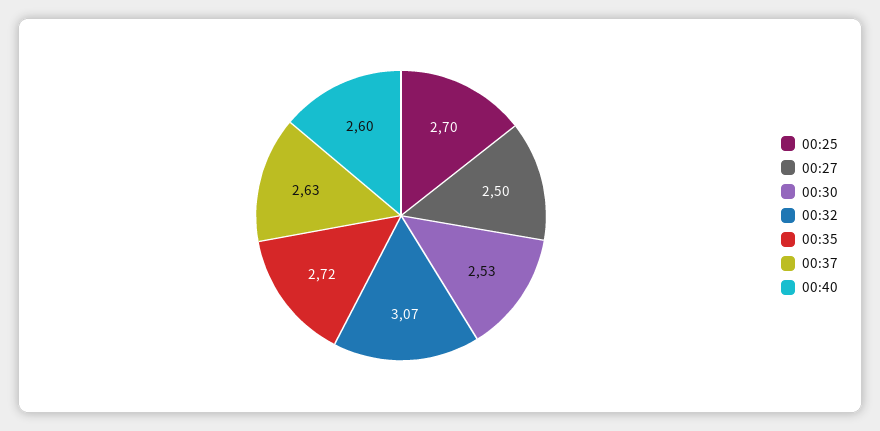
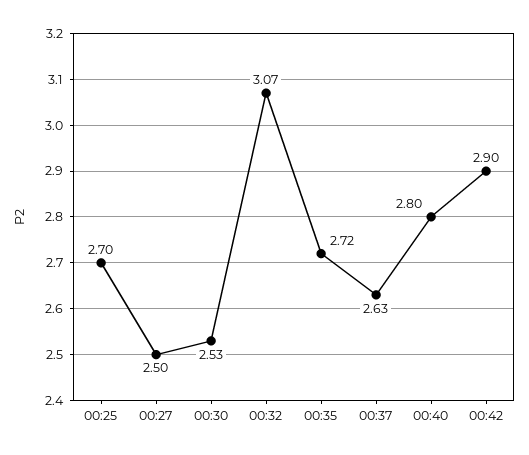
00:40: 2.6 -> 2.8
00:42: none -> 2.9

